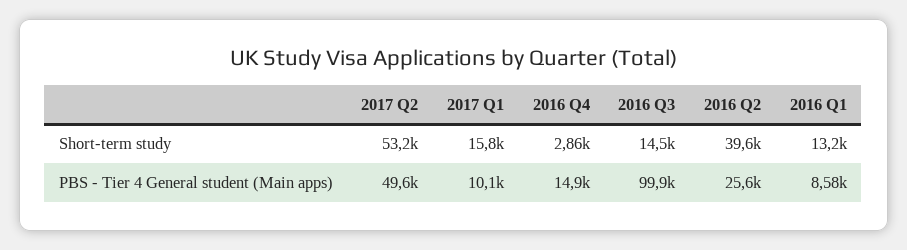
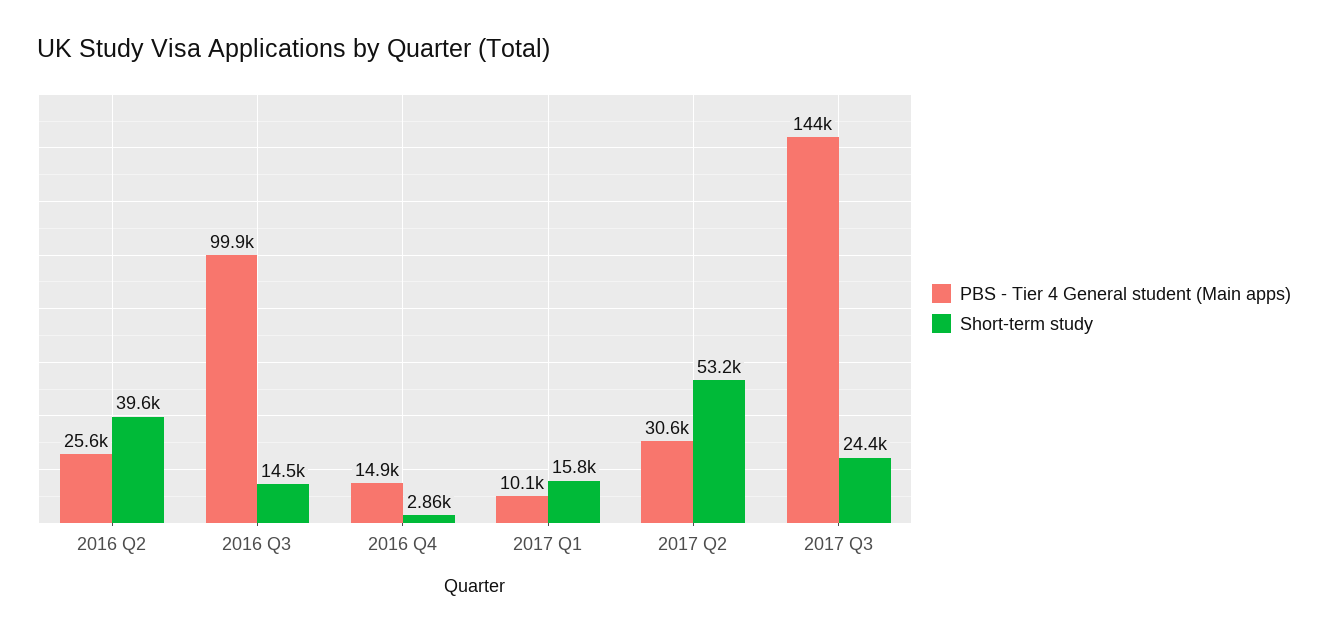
Short-term study, 2016 Q1: 13200 -> none
PBS - Tier 4 General student (Main apps), 2017 Q2: 49600 -> 30600
PBS - Tier 4 General student (Main apps), 2016 Q1: 8580 -> none
PBS - Tier 4 General student (Main apps), 2017 Q3: none -> 144000
Short-term study, 2017 Q3: none -> 24400

